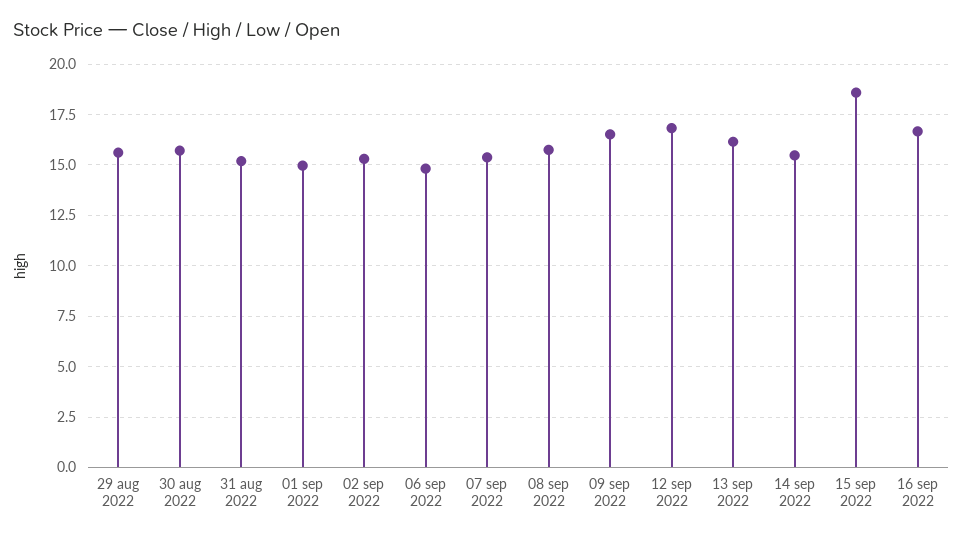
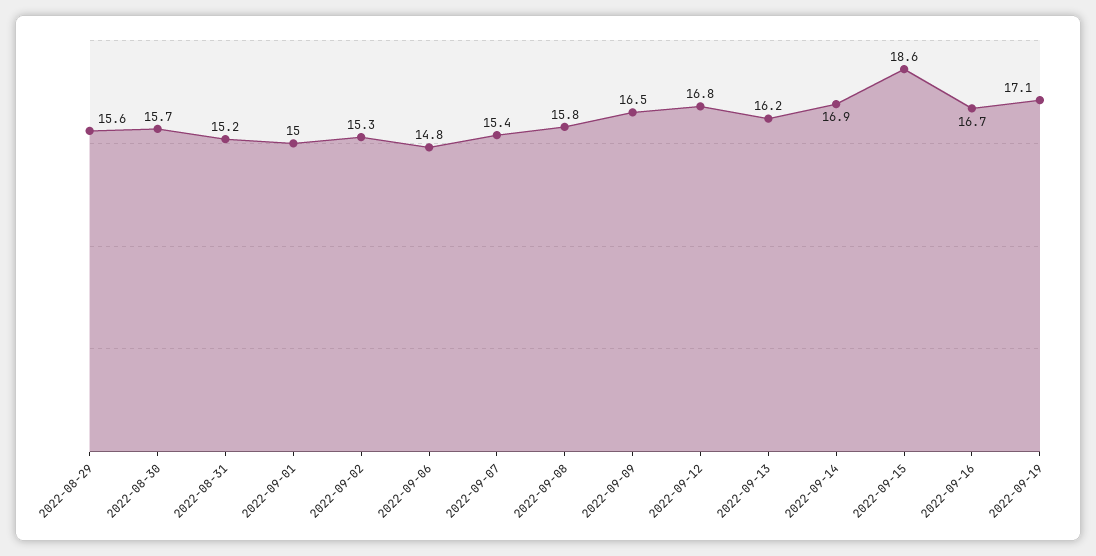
14 sep 2022: 15.5 -> 16.9
2022-09-19: none -> 17.1

